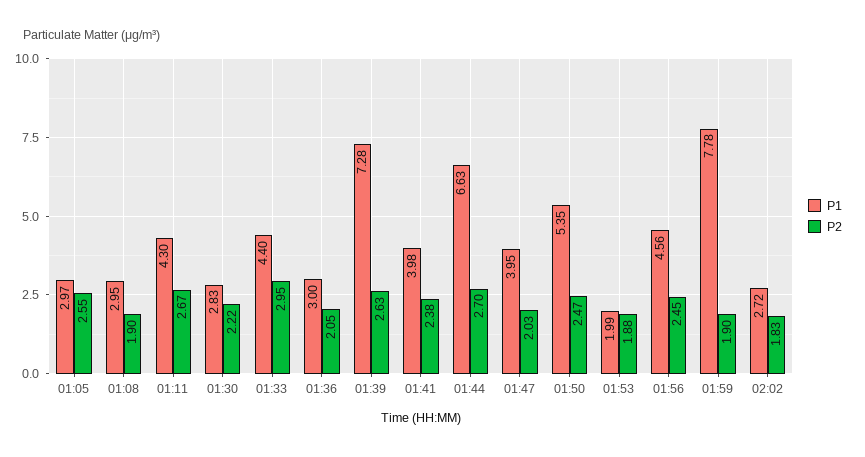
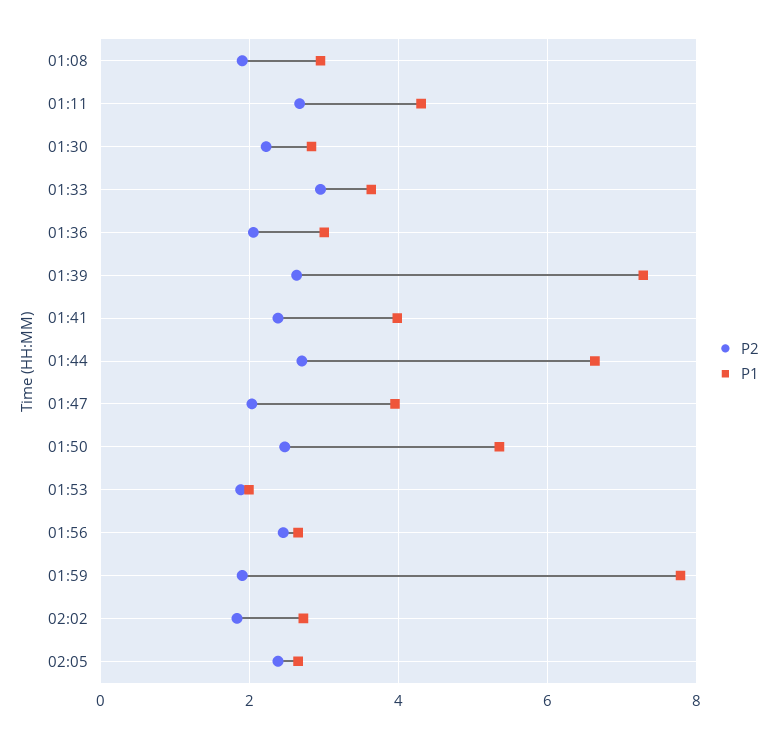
P1, 01:05: 2.97 -> none
P2, 01:05: 2.55 -> none
P1, 01:33: 4.4 -> 3.6
P1, 01:56: 4.56 -> 2.6
P2, 02:05: none -> 2.4
P1, 02:05: none -> 2.6

